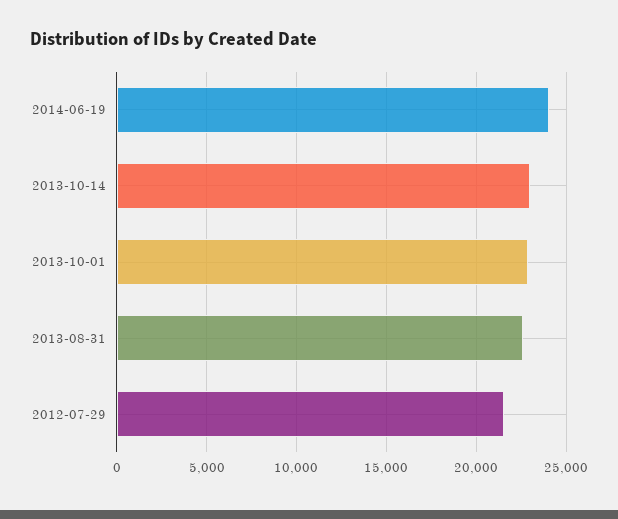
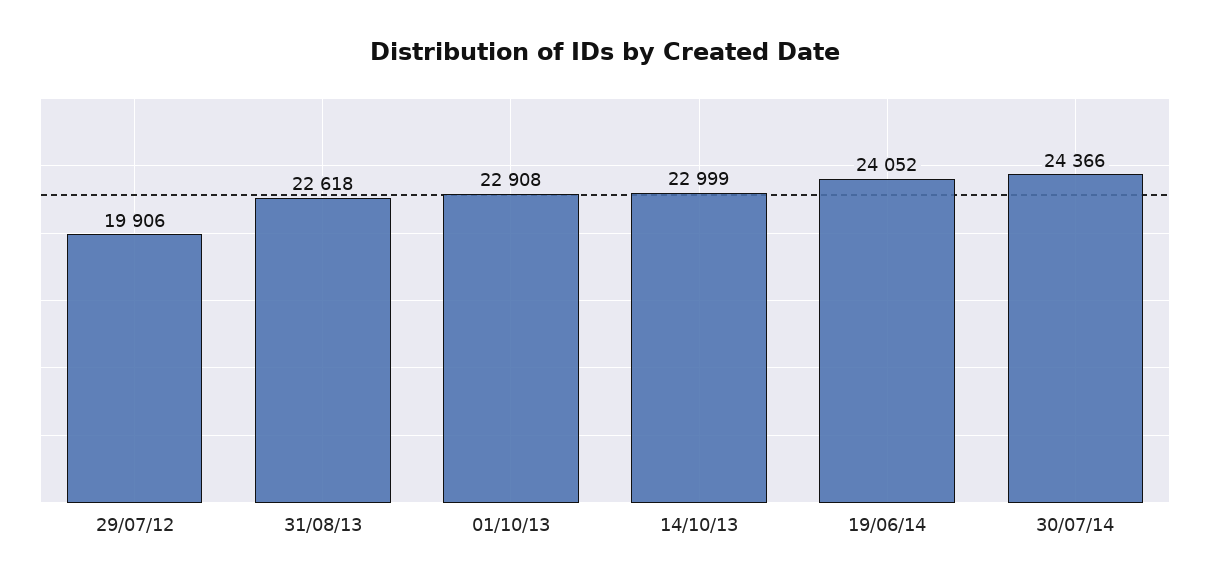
2012-07-29: 21500 -> 19906
30/07/14: none -> 24366

